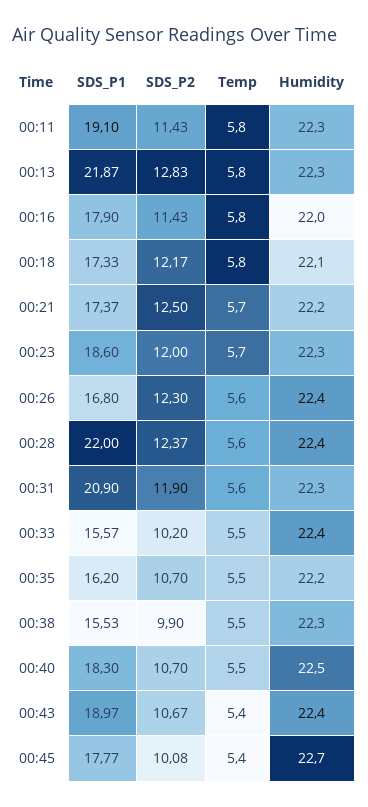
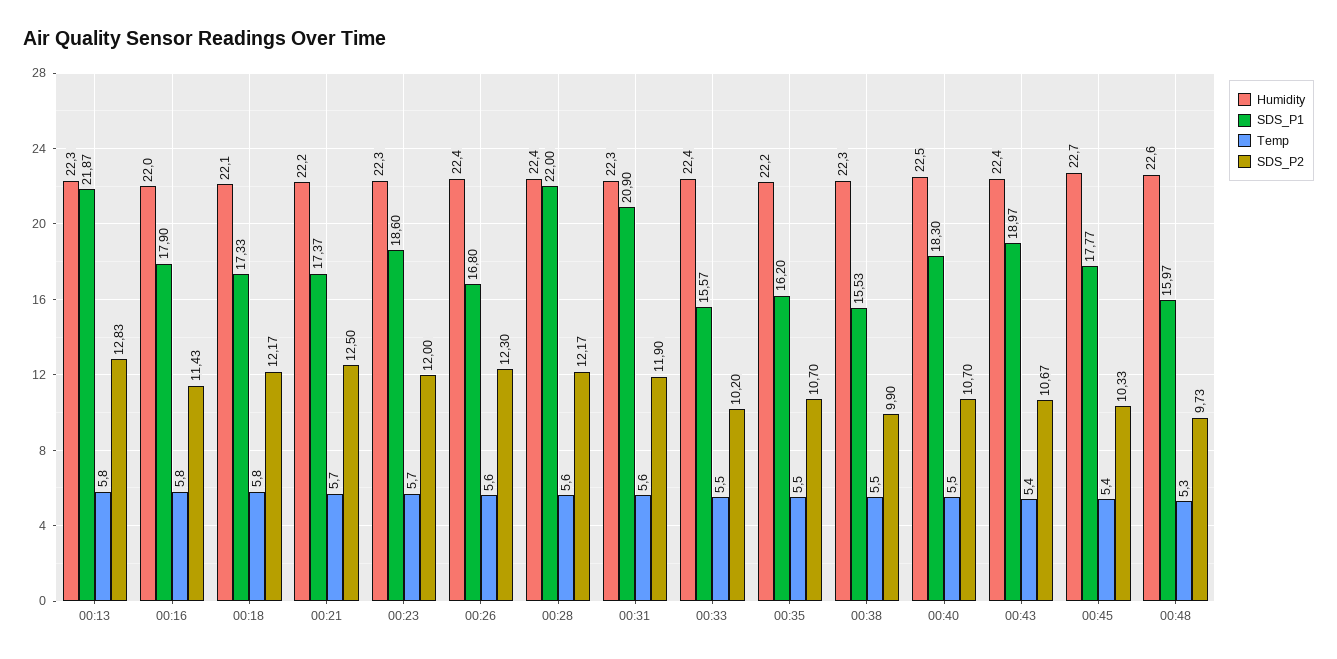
SDS_P1, 00:11: 19.1 -> none
SDS_P2, 00:11: 11.43 -> none
Temp, 00:11: 5.8 -> none
Humidity, 00:11: 22.3 -> none
SDS_P2, 00:28: 12.37 -> 12.17
SDS_P2, 00:45: 10.08 -> 10.33
Humidity, 00:48: none -> 22.6
SDS_P1, 00:48: none -> 15.97
Temp, 00:48: none -> 5.3
SDS_P2, 00:48: none -> 9.73

